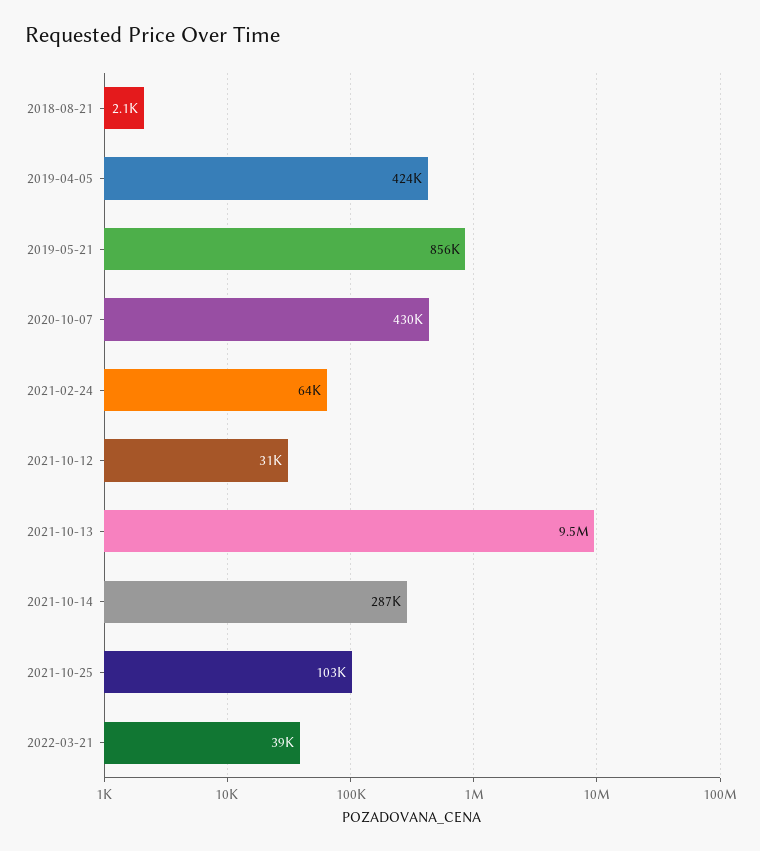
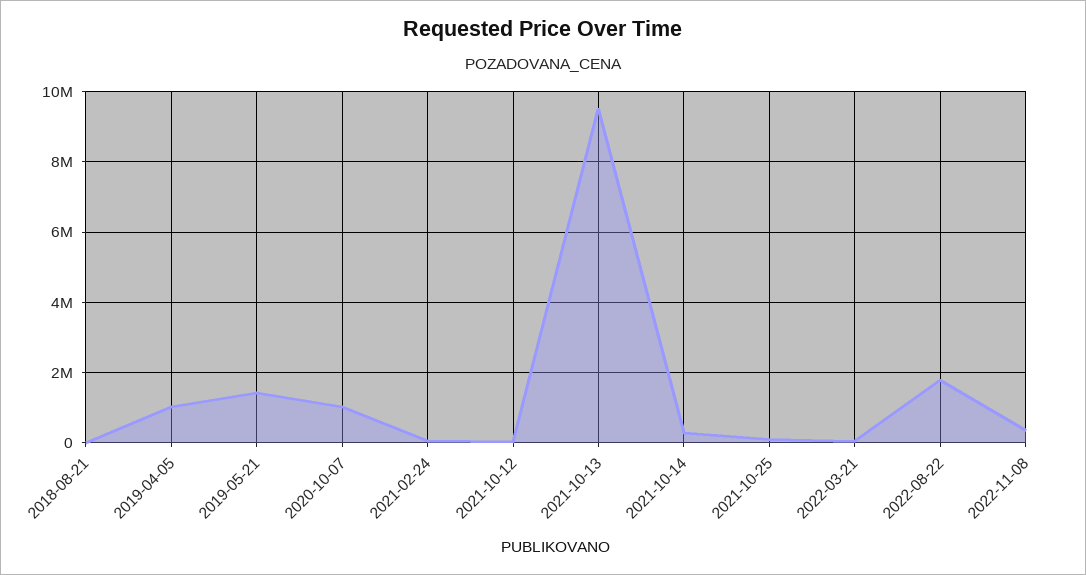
2019-04-05: 424000 -> 1000000
2019-05-21: 856000 -> 1400000
2020-10-07: 430000 -> 1000000
2022-08-22: none -> 1800000
2022-11-08: none -> 400000

